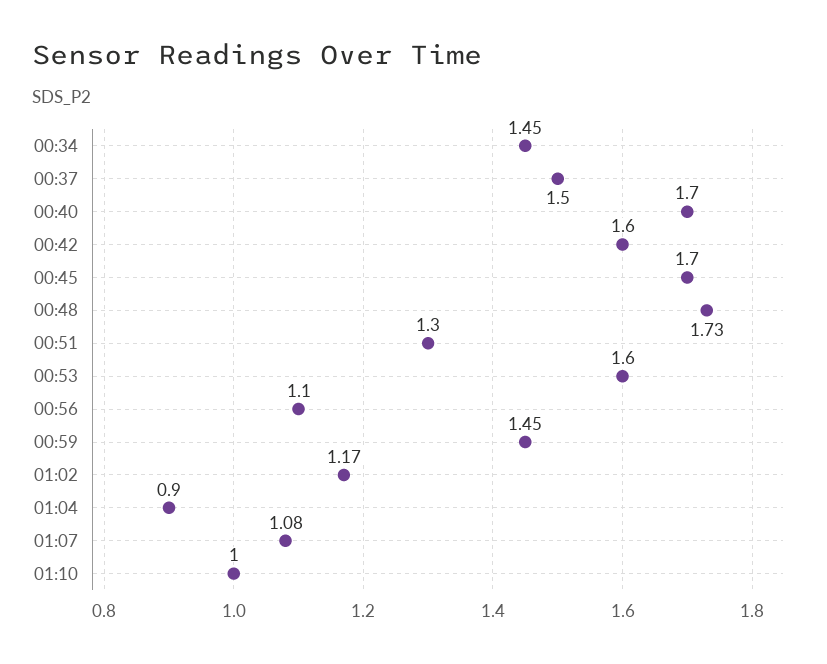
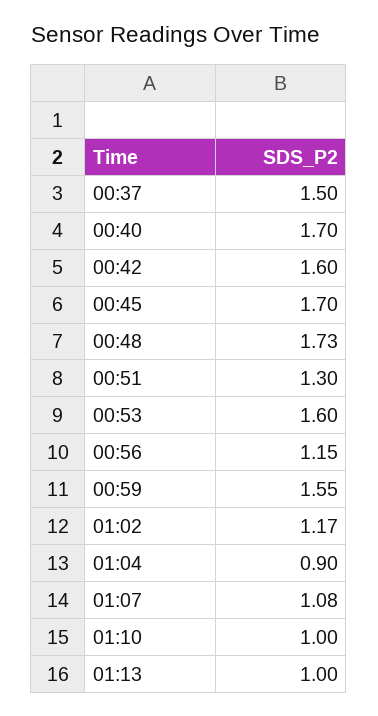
00:34: 1.45 -> none
00:56: 1.1 -> 1.15
00:59: 1.45 -> 1.55
01:13: none -> 1

